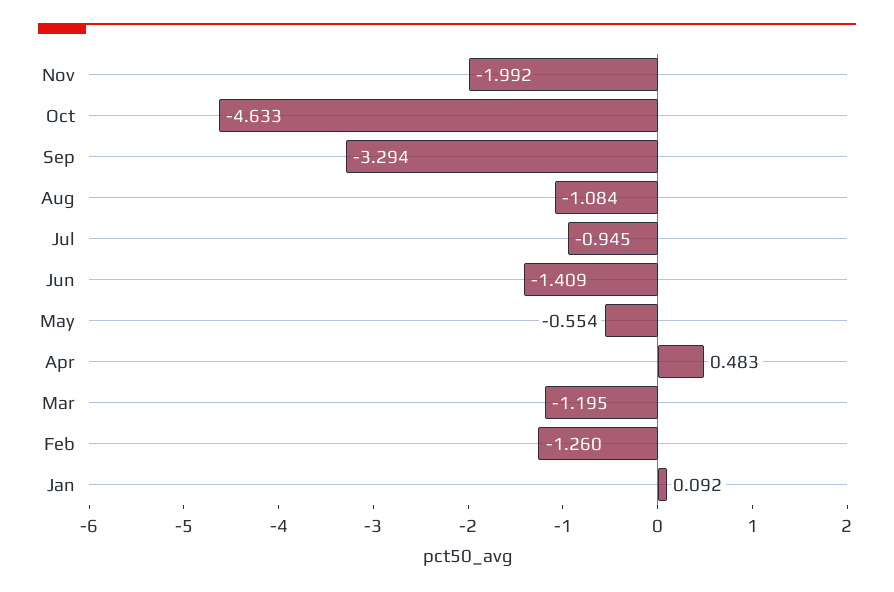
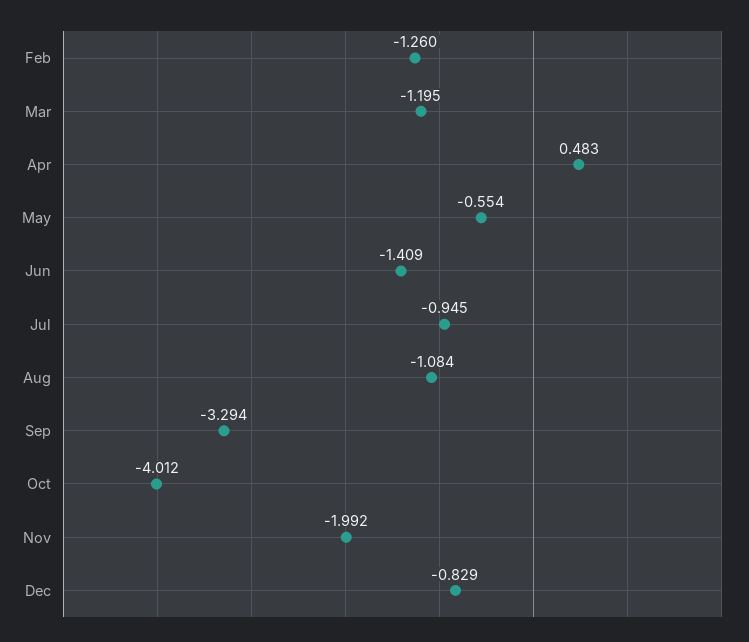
Oct: -4.633 -> -4.012
Jan: 0.092 -> none
Dec: none -> -0.829

